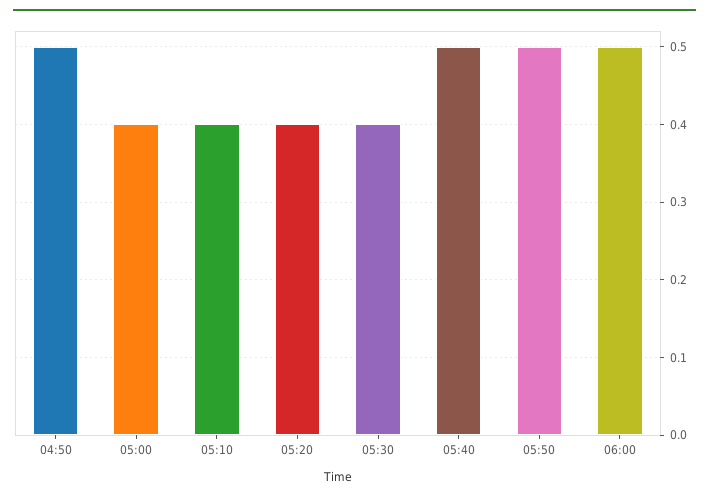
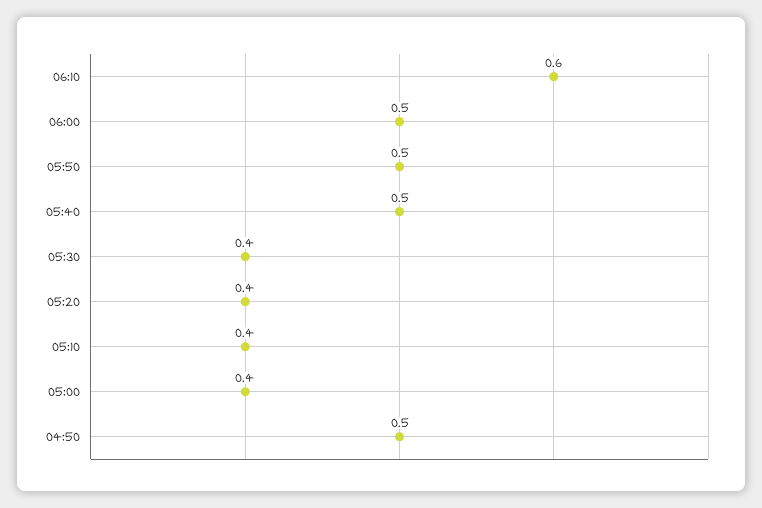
06:10: none -> 0.6

